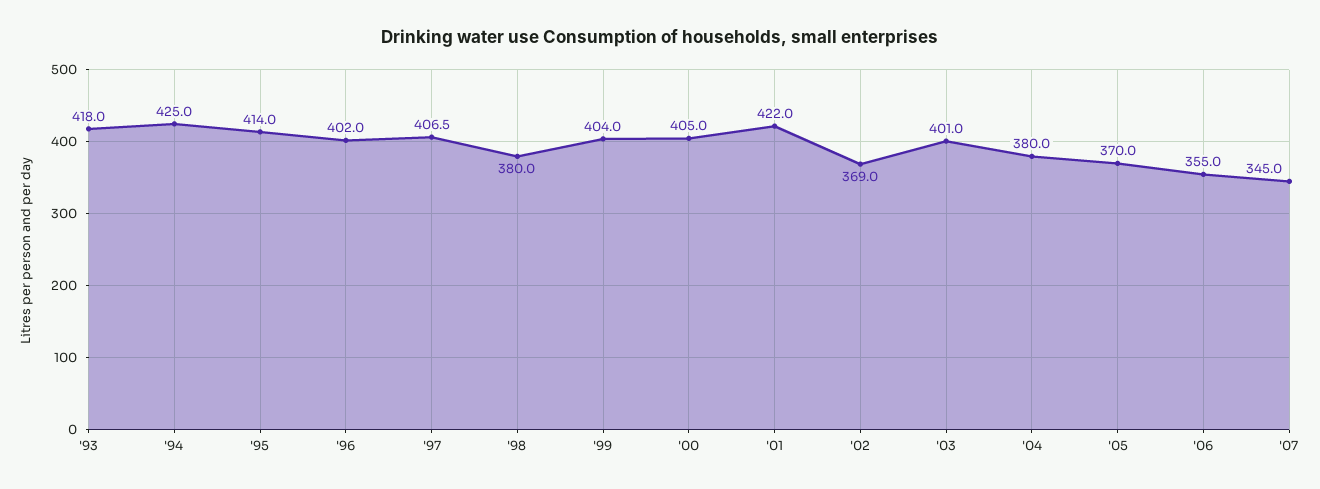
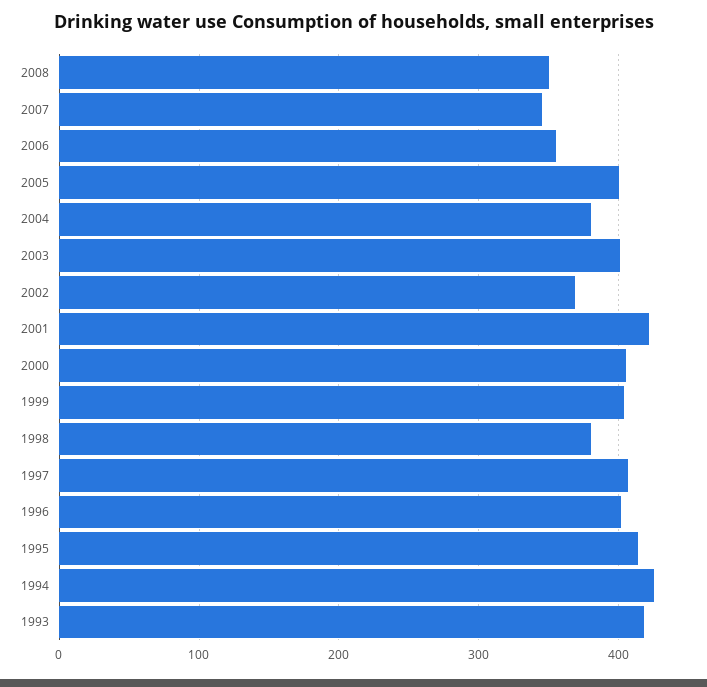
'05: 370 -> 400
2008: none -> 350

